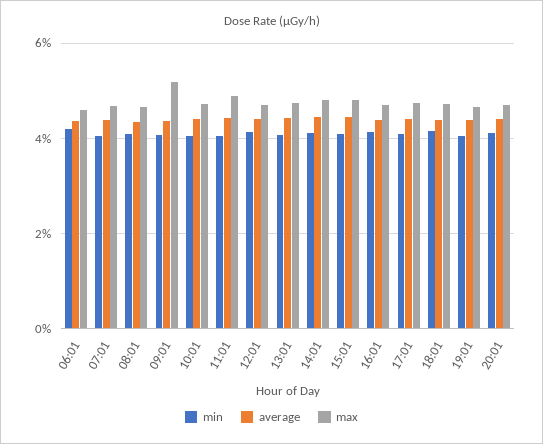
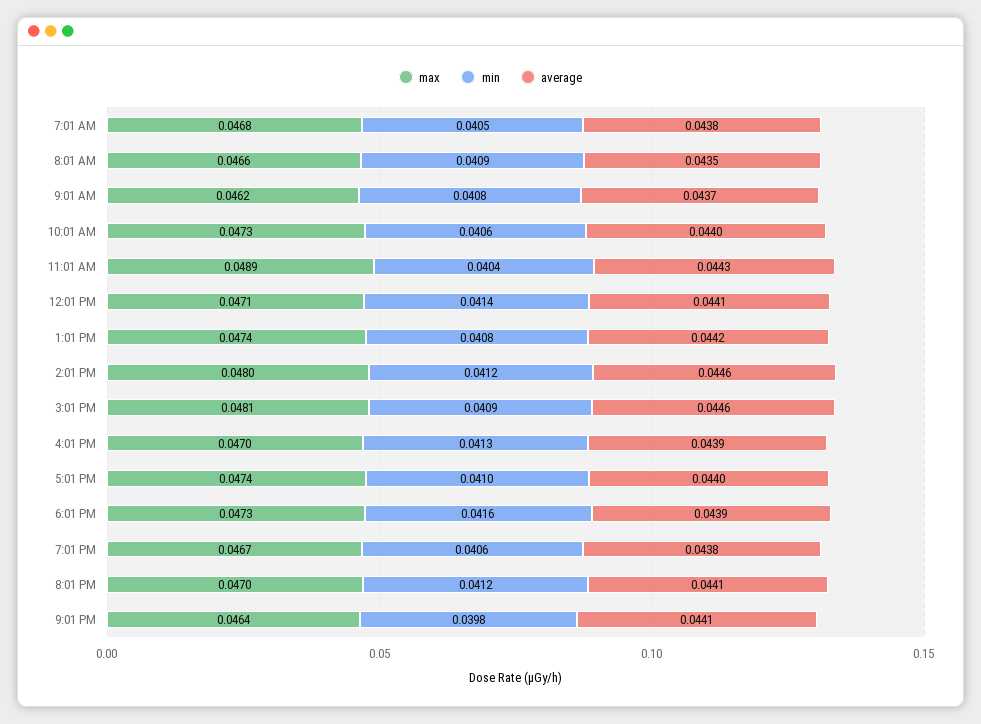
min, 06:01: 0.042 -> none
average, 06:01: 0.044 -> none
max, 06:01: 0.046 -> none
max, 09:01: 0.052 -> 0.0462
max, 9:01 PM: none -> 0.0464
min, 9:01 PM: none -> 0.0398
average, 9:01 PM: none -> 0.0441

